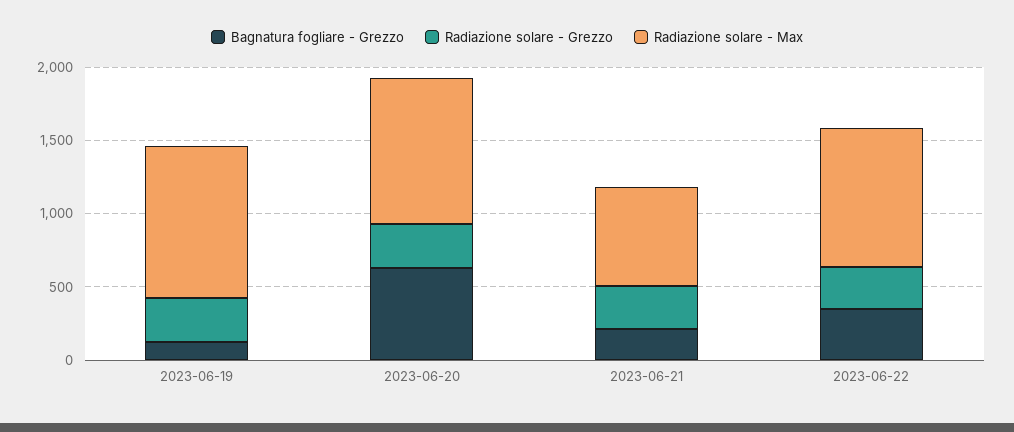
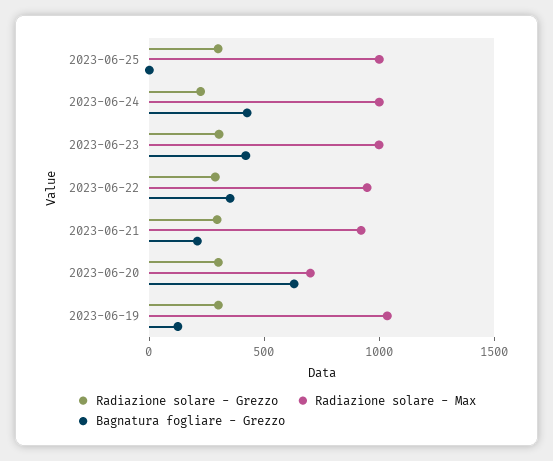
Radiazione solare - Max, 2023-06-20: 1000 -> 700
Radiazione solare - Max, 2023-06-21: 700 -> 900
Radiazione solare - Grezzo, 2023-06-25: none -> 300
Radiazione solare - Max, 2023-06-25: none -> 1000
Bagnatura fogliare - Grezzo, 2023-06-25: none -> 0
Radiazione solare - Grezzo, 2023-06-24: none -> 200
Radiazione solare - Max, 2023-06-24: none -> 1000
Bagnatura fogliare - Grezzo, 2023-06-24: none -> 400
Radiazione solare - Grezzo, 2023-06-23: none -> 300
Radiazione solare - Max, 2023-06-23: none -> 1000
Bagnatura fogliare - Grezzo, 2023-06-23: none -> 400

